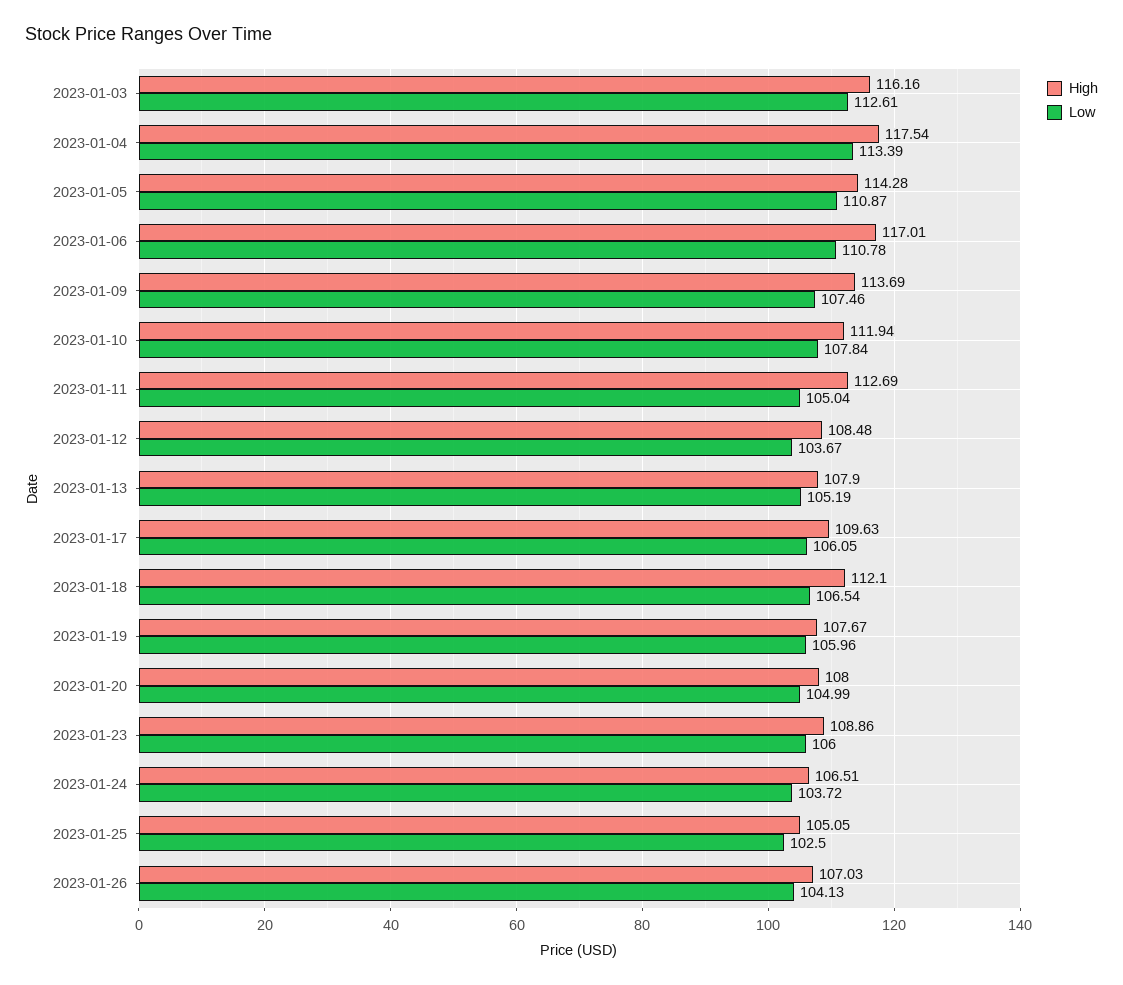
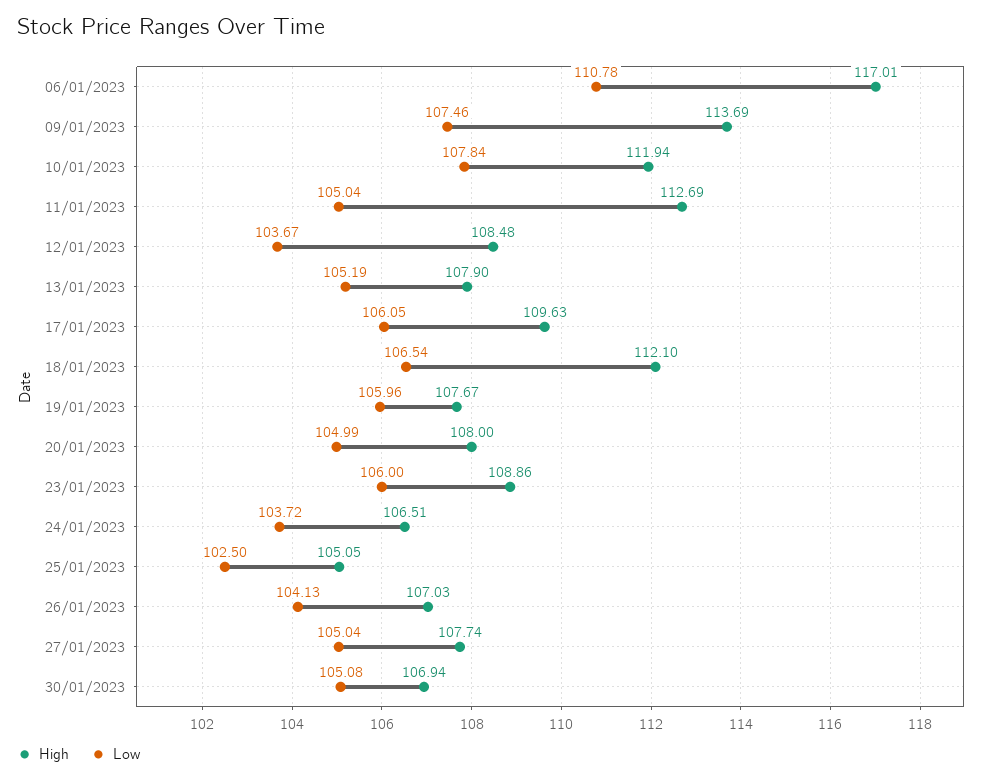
High, 2023-01-03: 116.16 -> none
Low, 2023-01-03: 112.61 -> none
High, 2023-01-04: 117.54 -> none
Low, 2023-01-04: 113.39 -> none
High, 2023-01-05: 114.28 -> none
Low, 2023-01-05: 110.87 -> none
High, 27/01/2023: none -> 107.74
Low, 27/01/2023: none -> 105.04
High, 30/01/2023: none -> 106.94
Low, 30/01/2023: none -> 105.08

